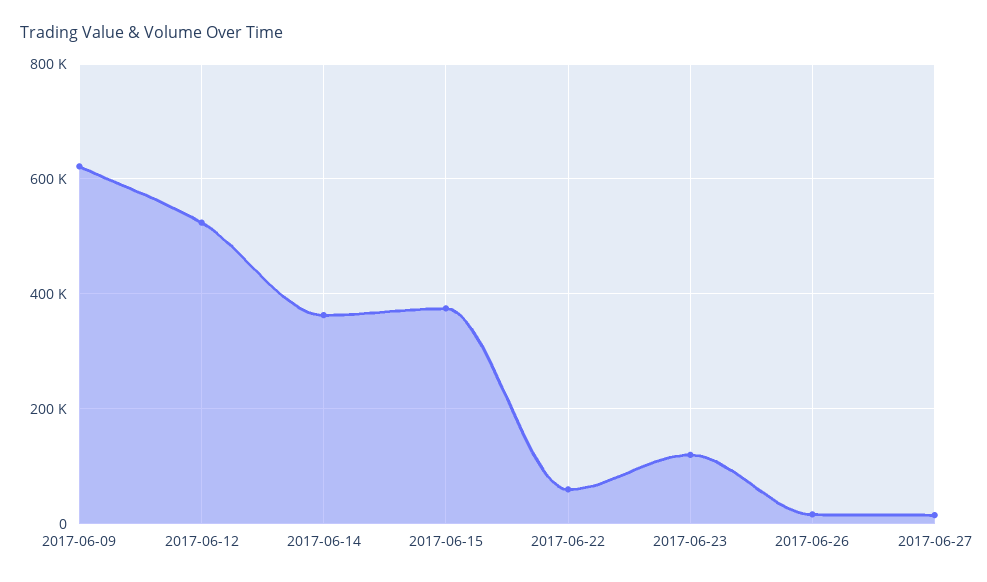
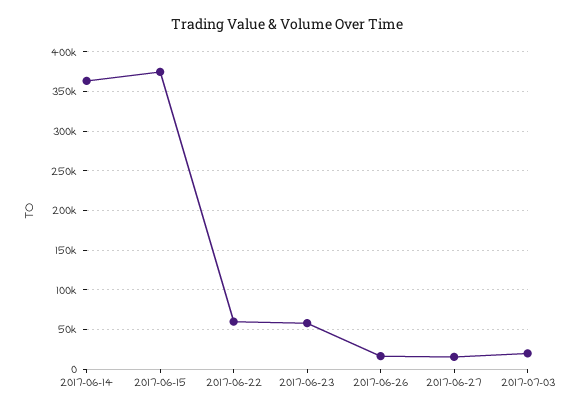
2017-06-09: 620000 -> none
2017-06-12: 520000 -> none
2017-06-23: 120000 -> 60000
2017-07-03: none -> 20000

